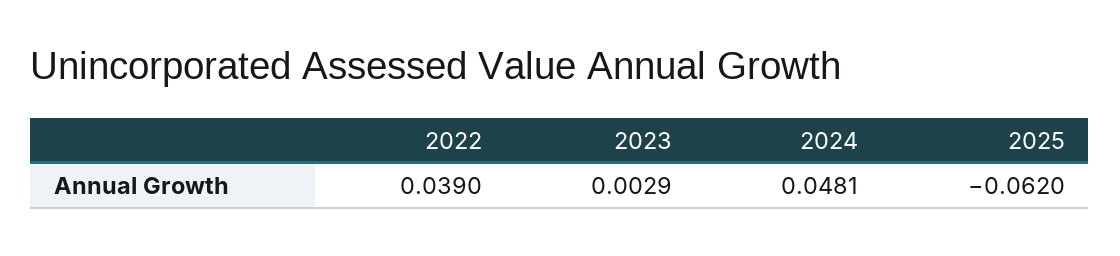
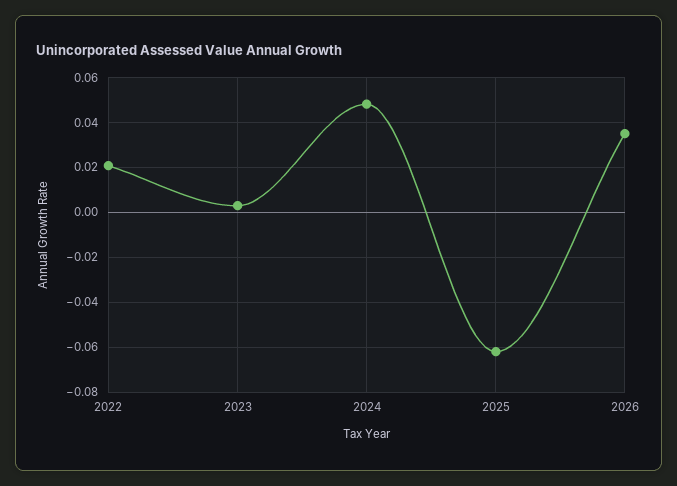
2022: 0.039 -> 0.02
2026: none -> 0.035

